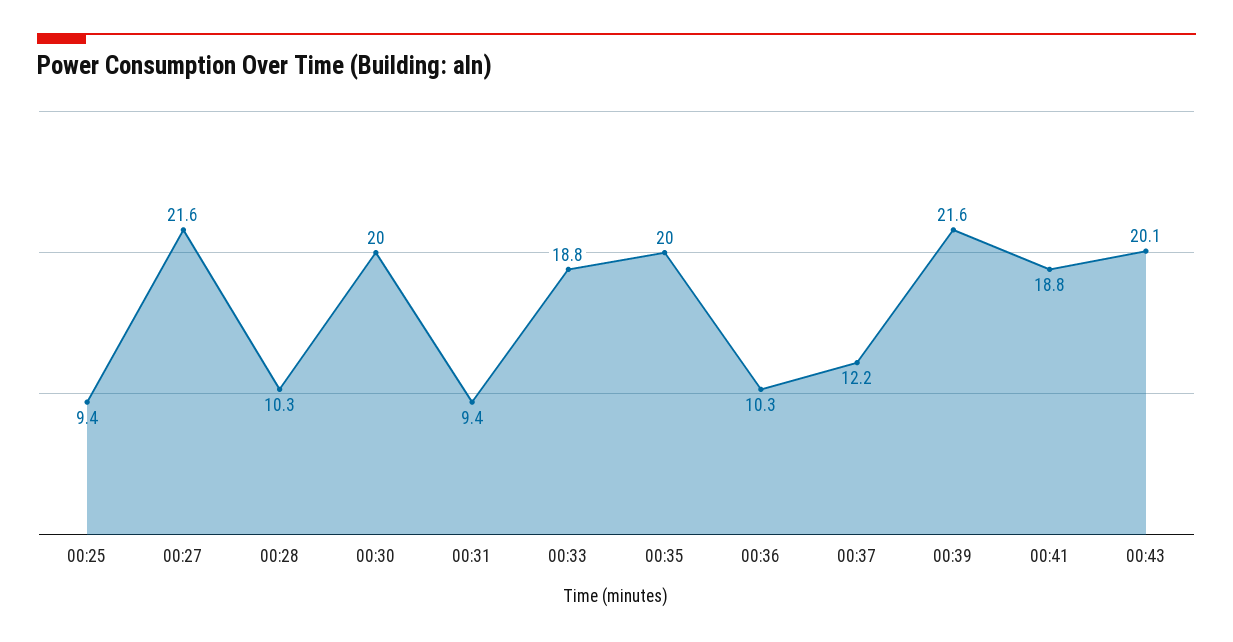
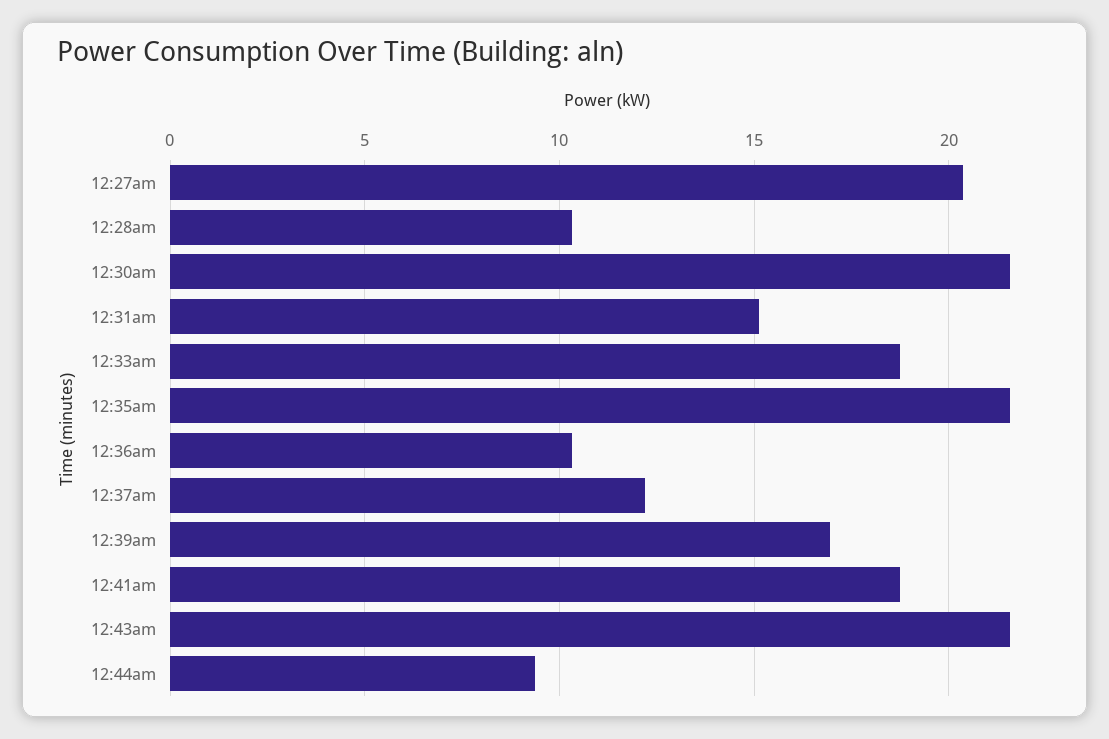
00:25: 9.4 -> none
00:27: 21.6 -> 20.5
00:30: 20 -> 21.5
00:31: 9.4 -> 15
00:35: 20 -> 21.5
00:39: 21.6 -> 17
00:43: 20.1 -> 21.5
12:44am: none -> 9.5

